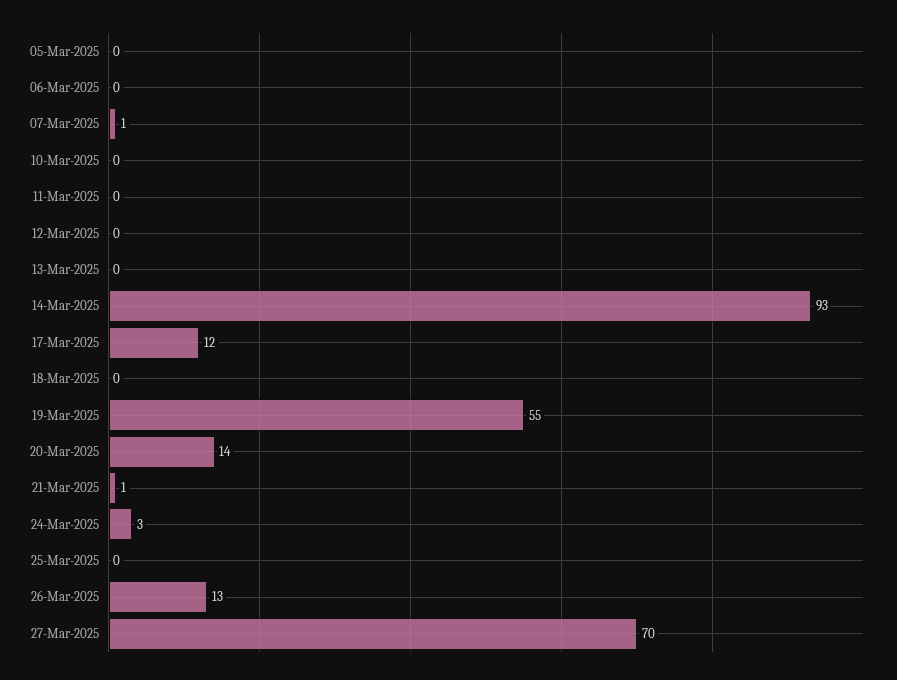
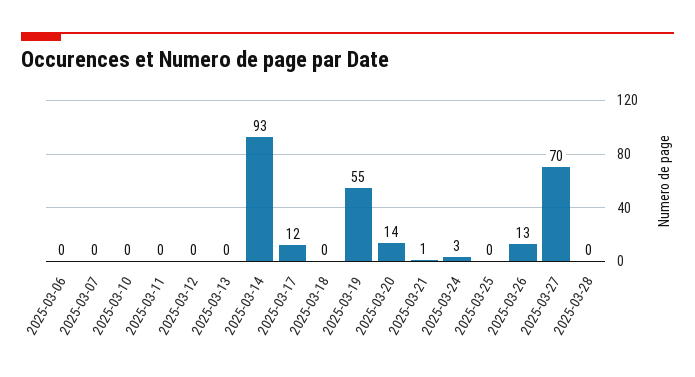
05-Mar-2025: 0 -> none
07-Mar-2025: 1 -> 0
2025-03-28: none -> 0

